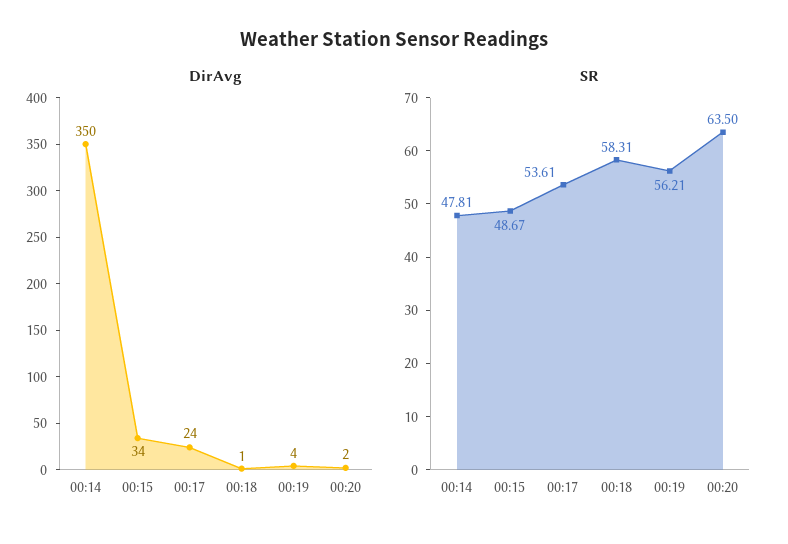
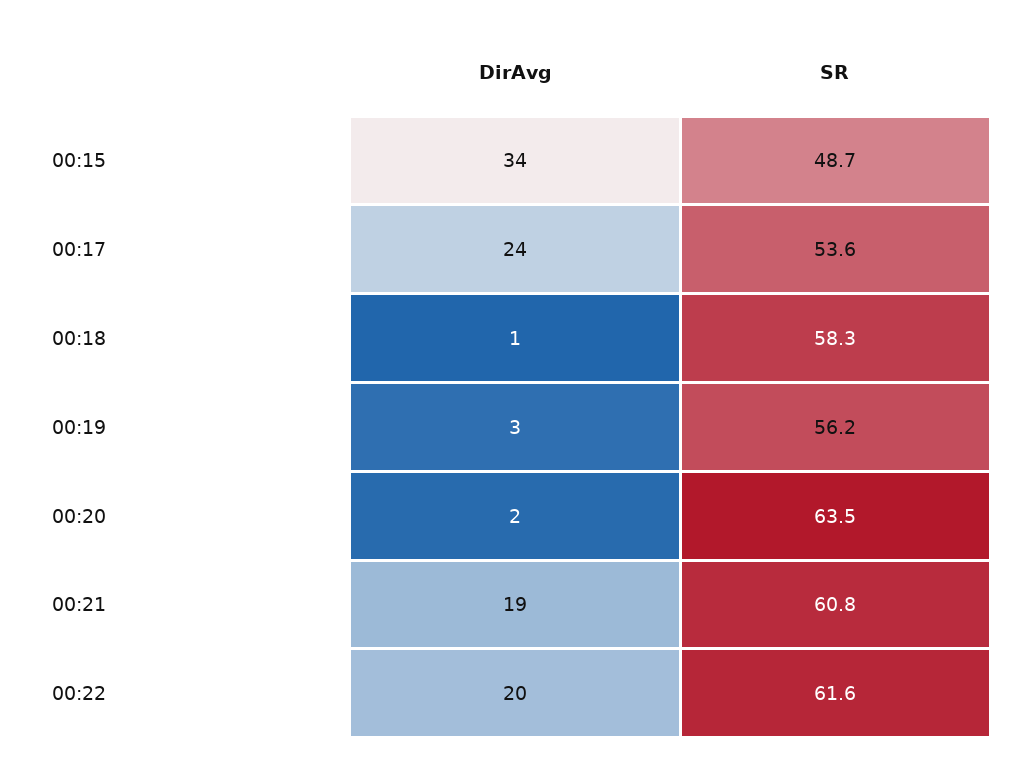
DirAvg, 00:14: 350 -> none
DirAvg, 00:19: 4 -> 3
SR, 00:14: 47.81 -> none
DirAvg, 00:21: none -> 19
SR, 00:21: none -> 60.8
DirAvg, 00:22: none -> 20
SR, 00:22: none -> 61.6

